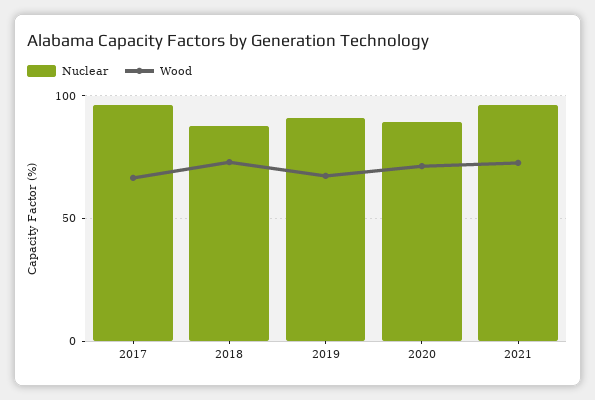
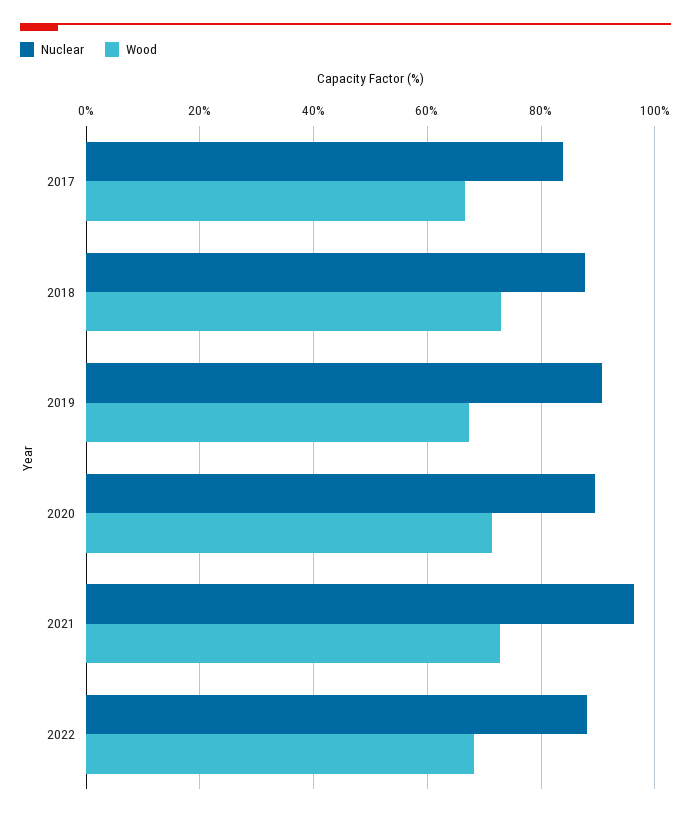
Nuclear, 2017: 95 -> 84
Nuclear, 2022: none -> 88
Wood, 2022: none -> 68

